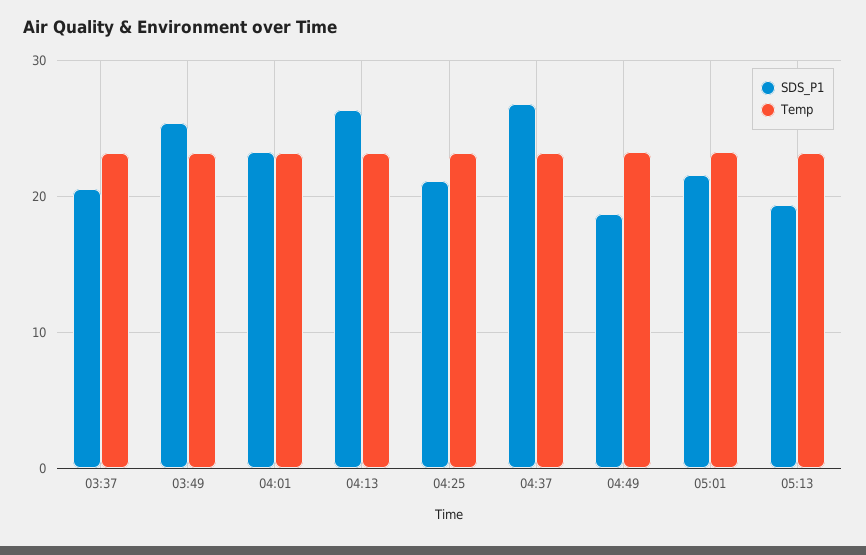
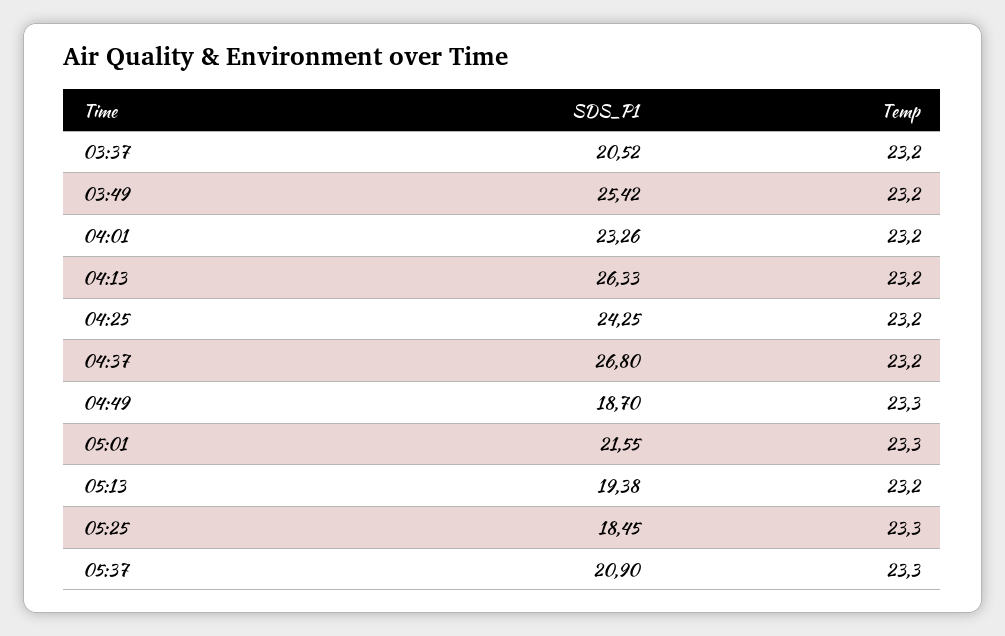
SDS_P1, 04:25: 21 -> 24.25
SDS_P1, 05:25: none -> 18.45
Temp, 05:25: none -> 23.3
SDS_P1, 05:37: none -> 20.9
Temp, 05:37: none -> 23.3

